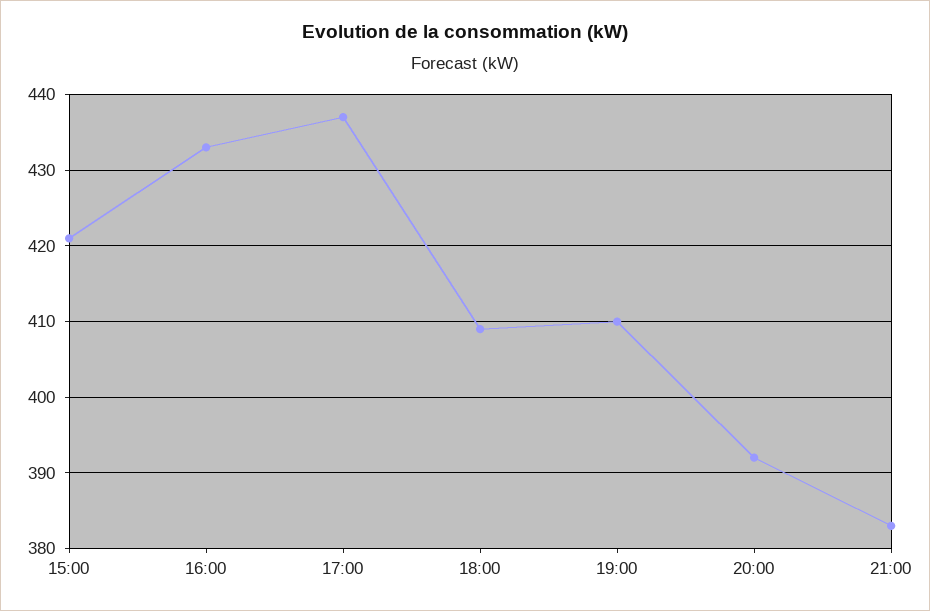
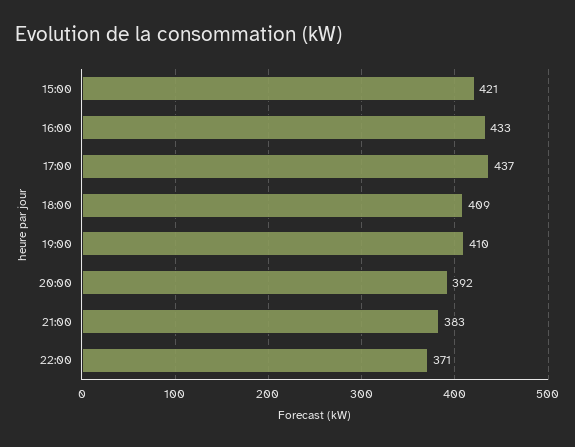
22:00: none -> 371

